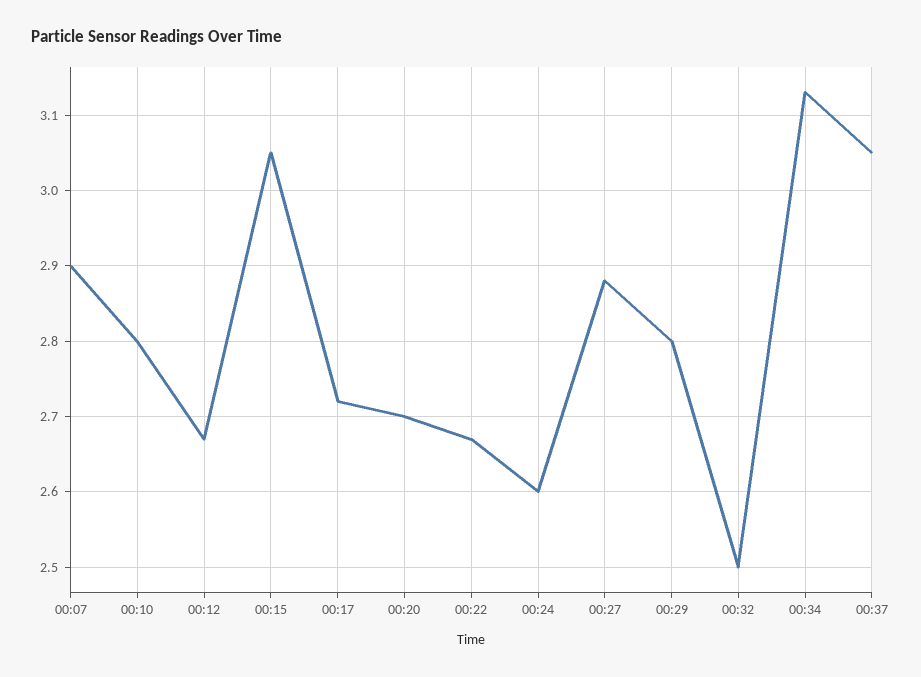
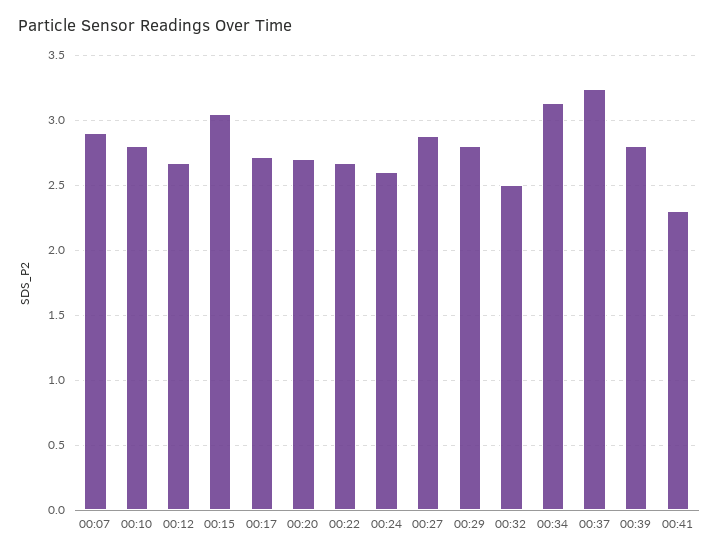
00:37: 3.05 -> 3.25
00:39: none -> 2.8
00:41: none -> 2.3

